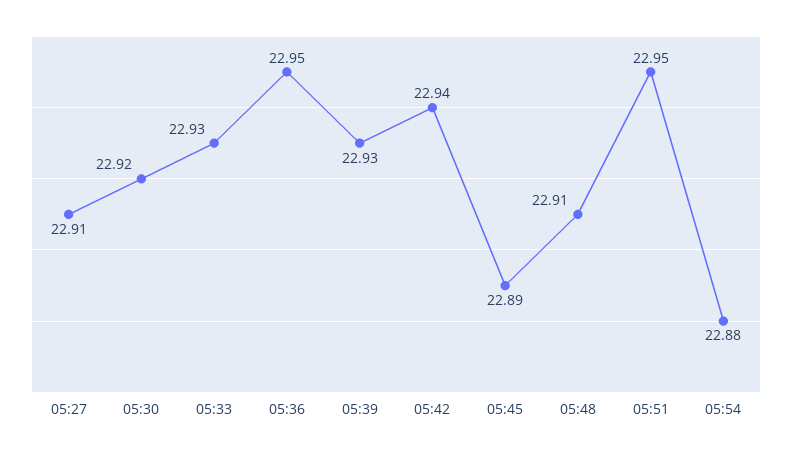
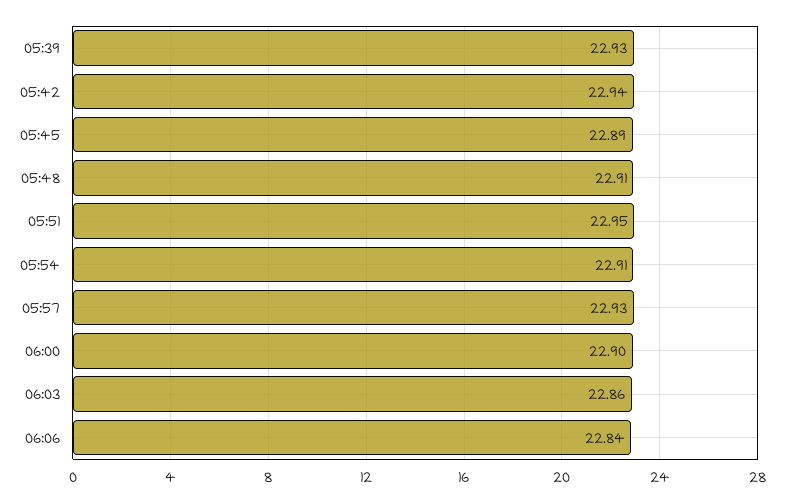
05:27: 22.91 -> none
05:30: 22.92 -> none
05:33: 22.93 -> none
05:36: 22.95 -> none
05:54: 22.88 -> 22.91
05:57: none -> 22.93
06:00: none -> 22.9
06:03: none -> 22.86
06:06: none -> 22.84

